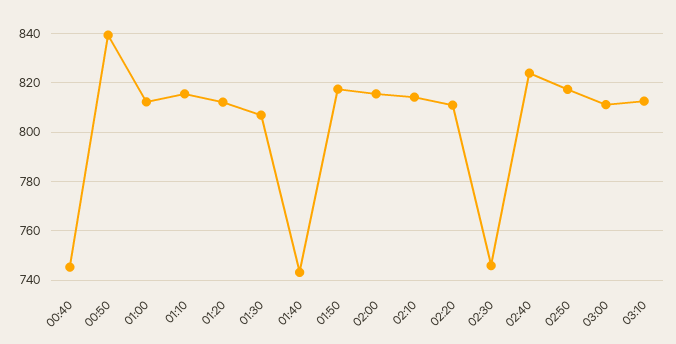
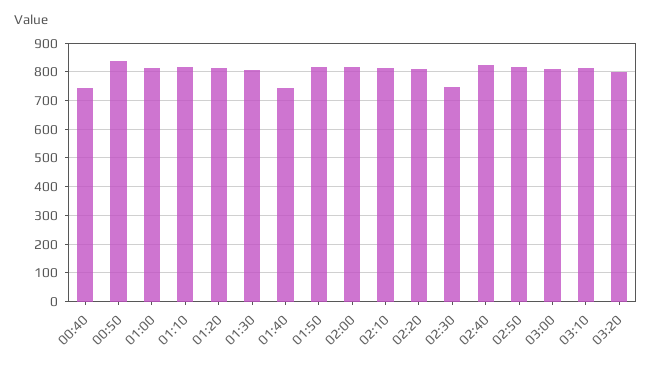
03:20: none -> 800

